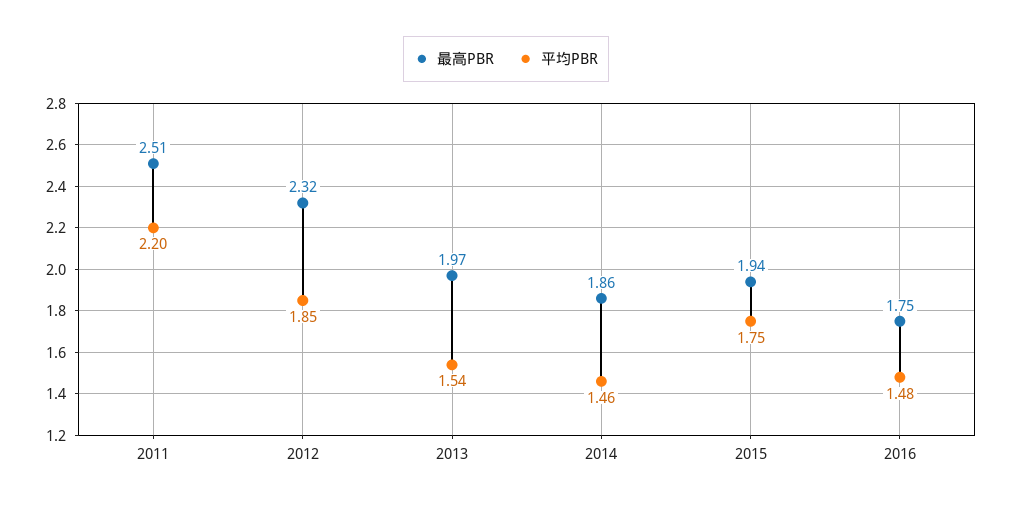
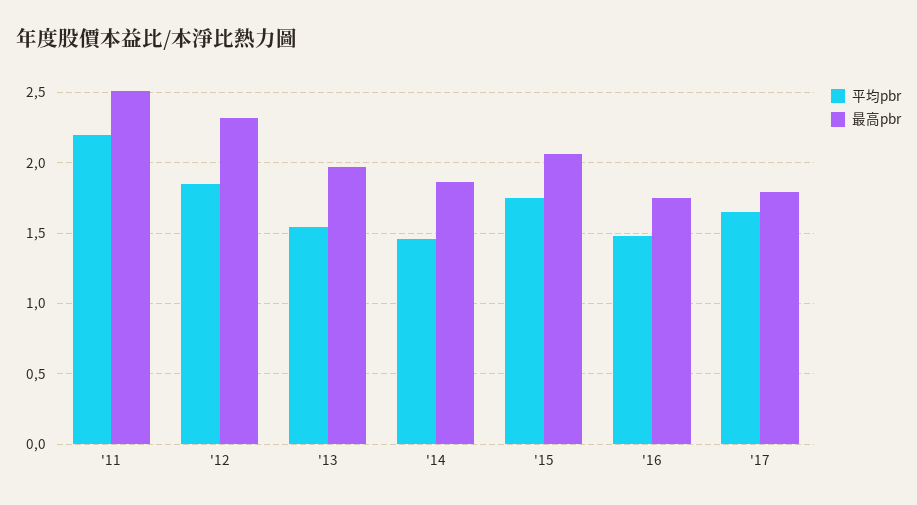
最高PBR, 2015: 1.94 -> 2.05
平均PBR, '17: none -> 1.65
最高PBR, '17: none -> 1.8

